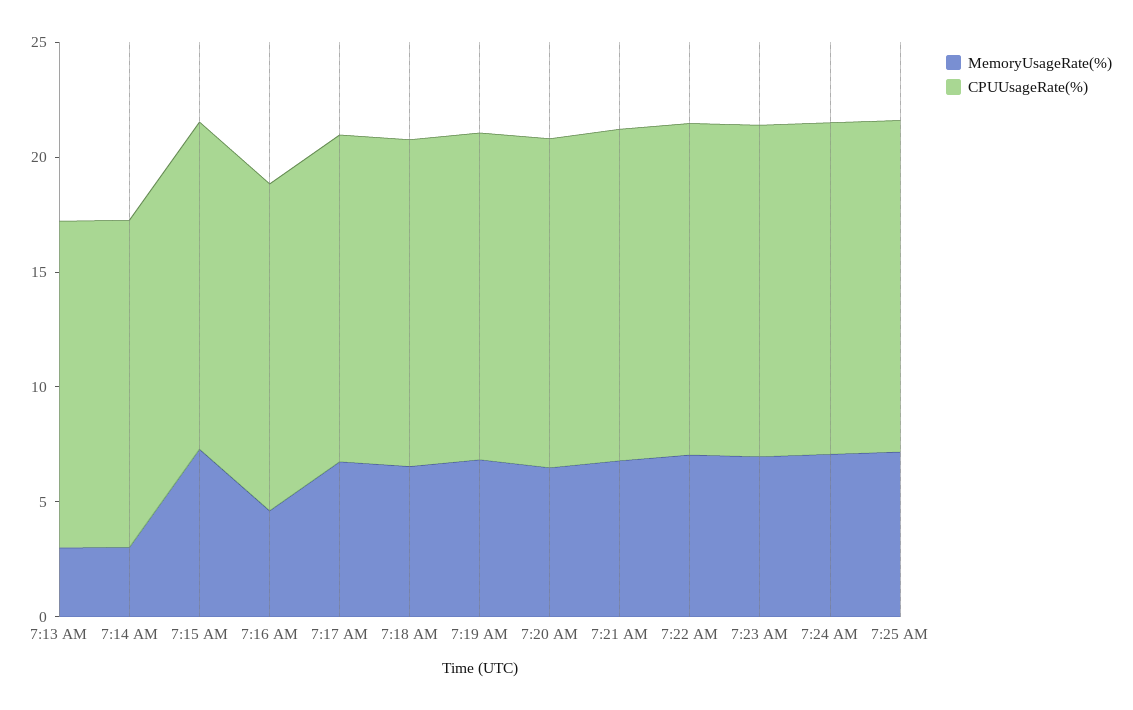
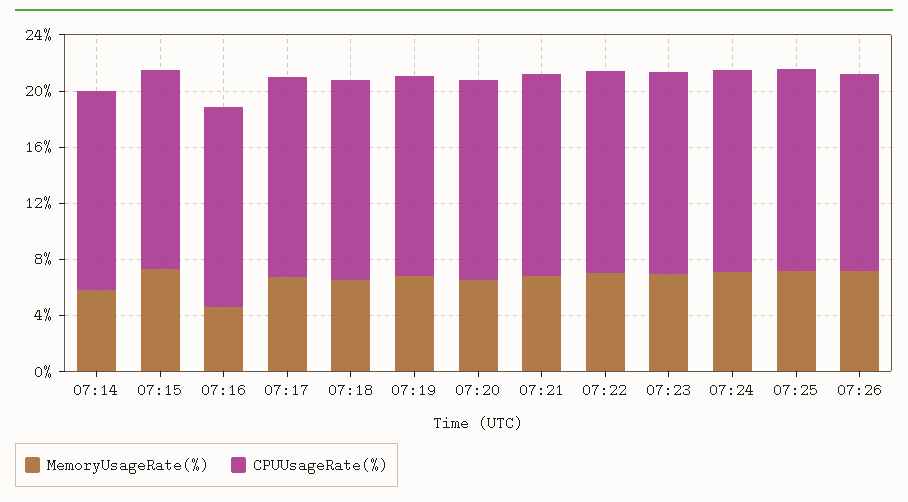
MemoryUsageRate(%), 7:13 AM: 3 -> none
CPUUsageRate(%), 7:13 AM: 14 -> none
MemoryUsageRate(%), 7:14 AM: 3 -> 6
MemoryUsageRate(%), 07:26: none -> 7
CPUUsageRate(%), 07:26: none -> 14

